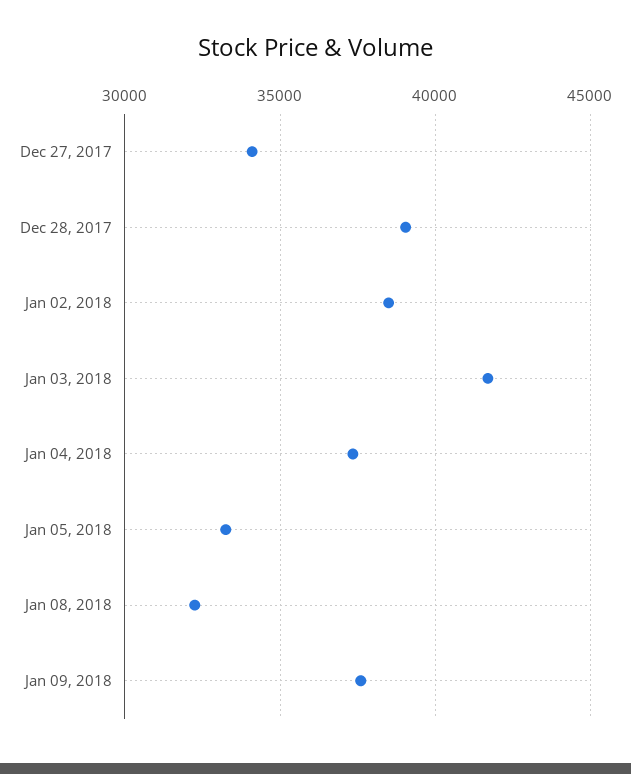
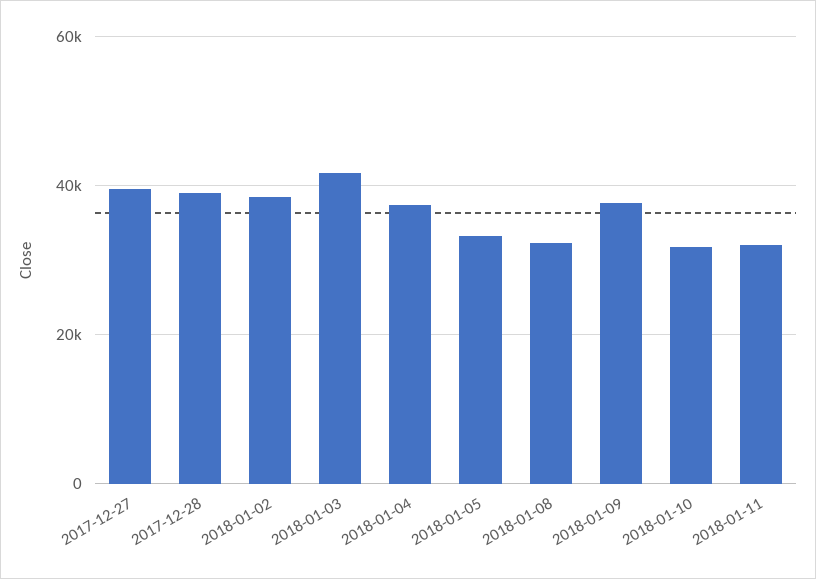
Dec 27, 2017: 34000 -> 40000
2018-01-10: none -> 32000
2018-01-11: none -> 32000

